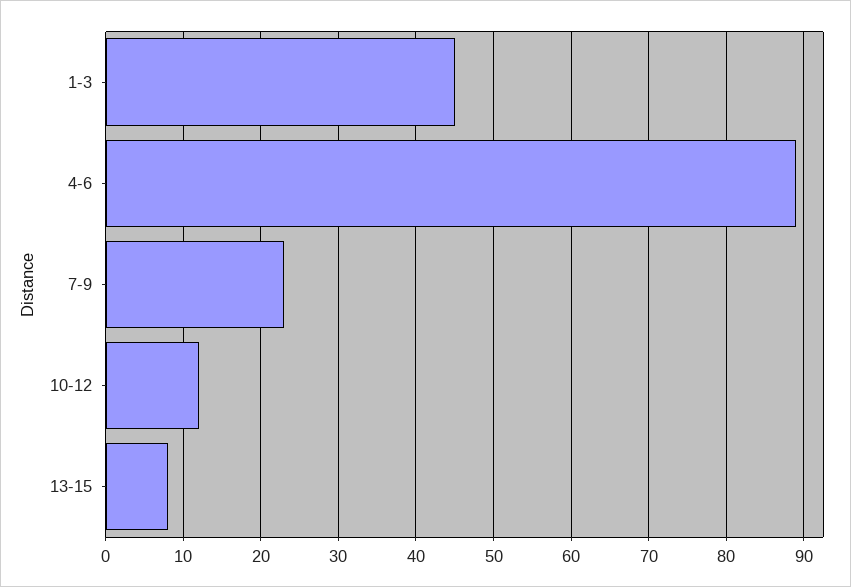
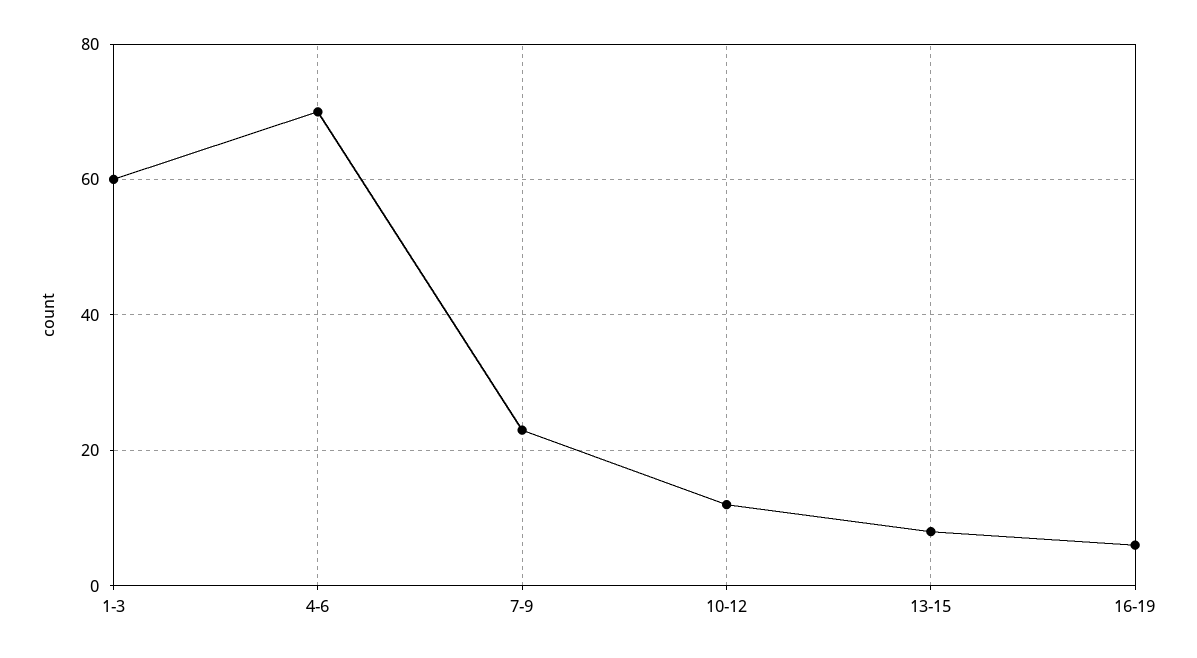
1-3: 45 -> 60
4-6: 89 -> 70
16-19: none -> 5

